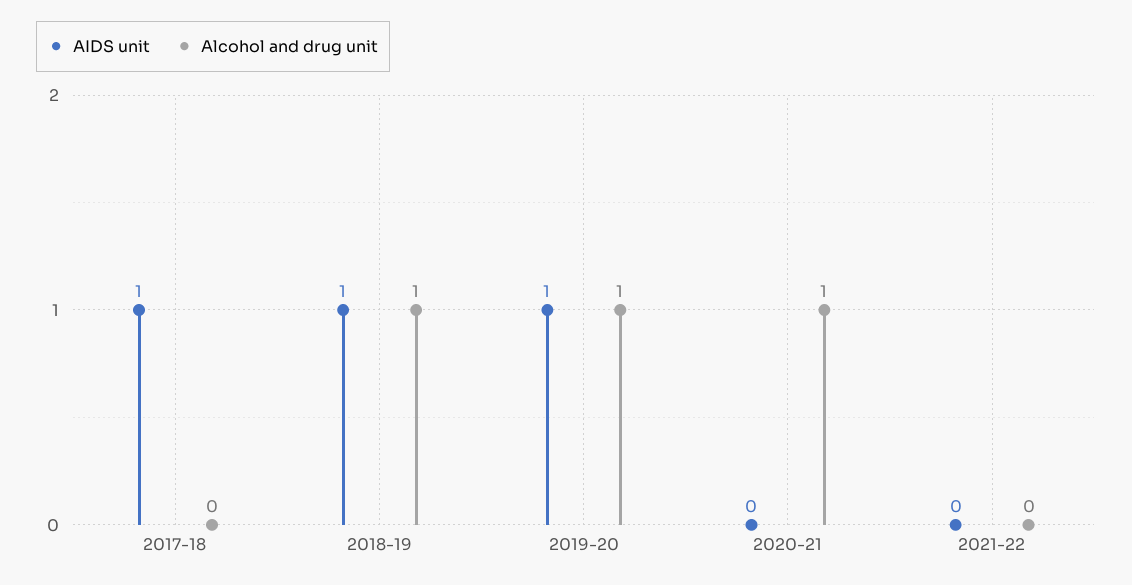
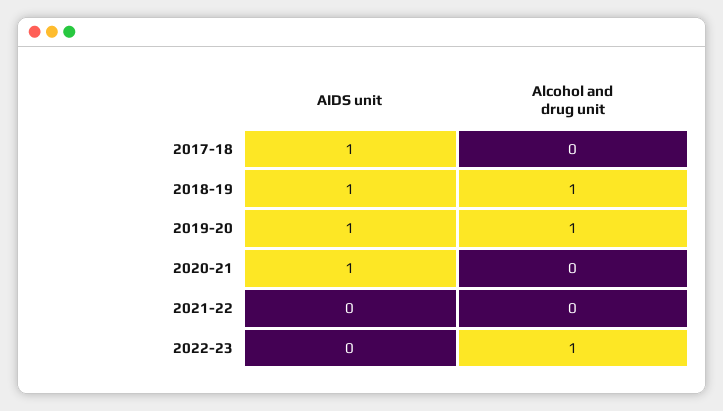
AIDS unit, 2020-21: 0 -> 1
Alcohol and drug unit, 2020-21: 1 -> 0
AIDS unit, 2022-23: none -> 0
Alcohol and drug unit, 2022-23: none -> 1

